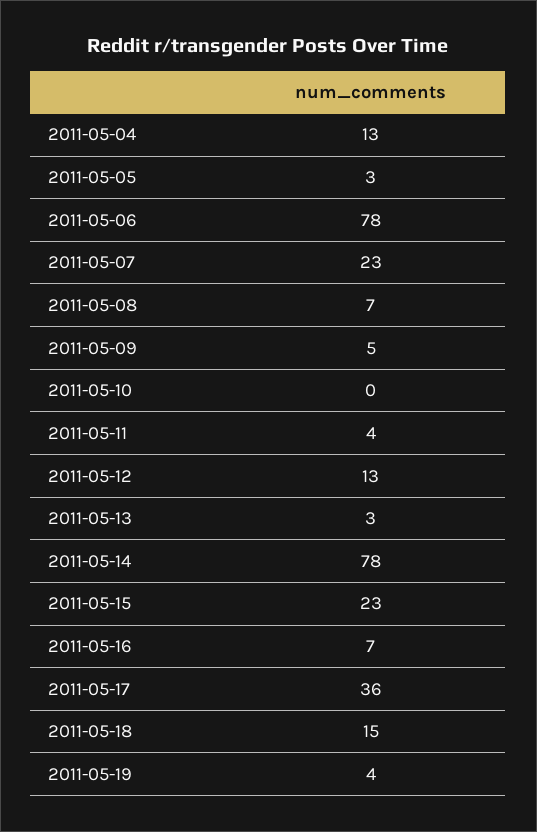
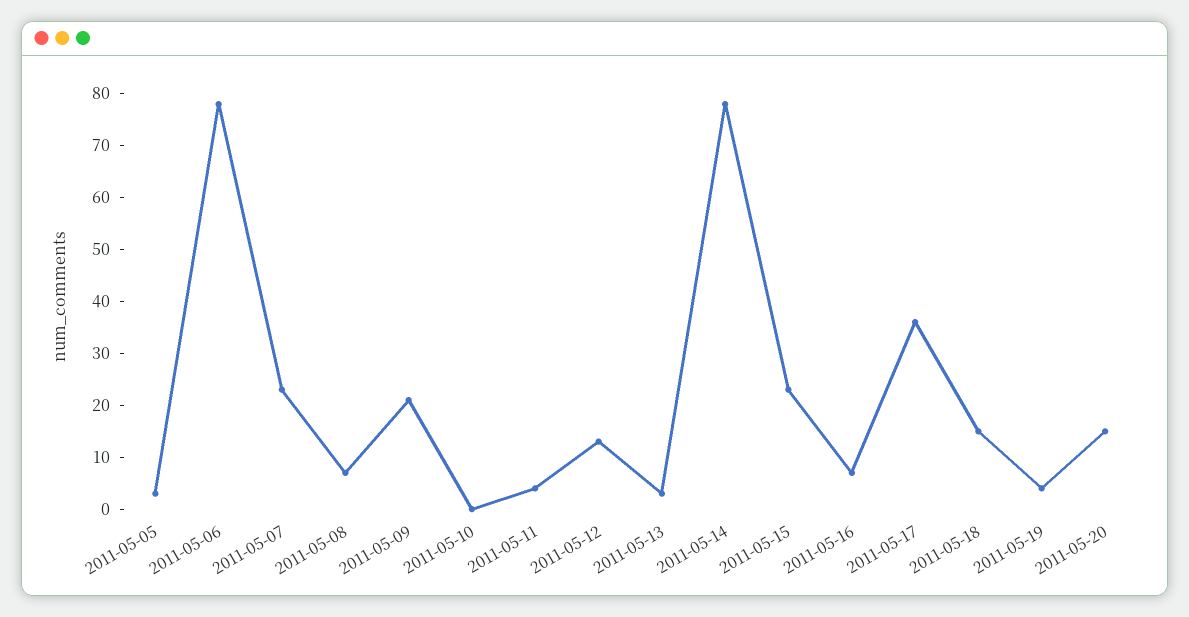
2011-05-04: 13 -> none
2011-05-09: 5 -> 20
2011-05-20: none -> 15

